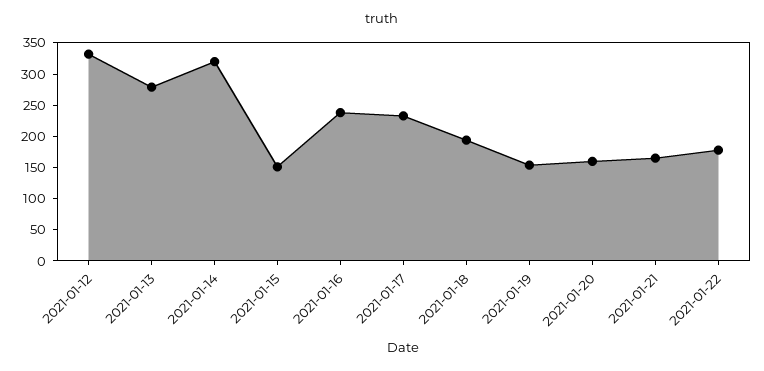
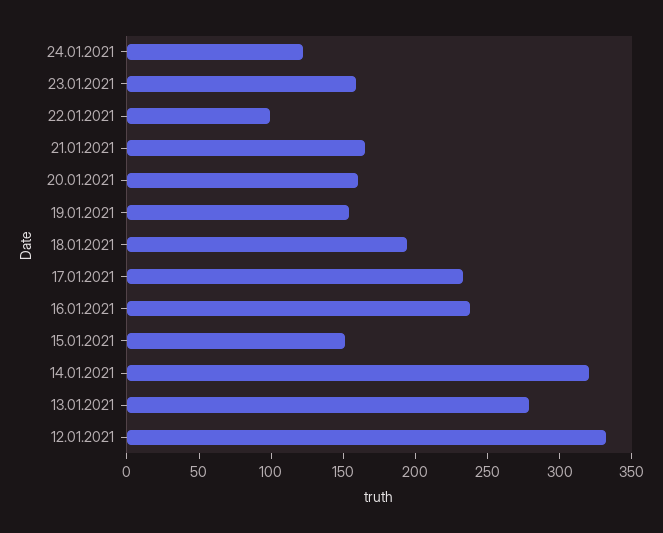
2021-01-22: 175 -> 100
24.01.2021: none -> 120
23.01.2021: none -> 160

